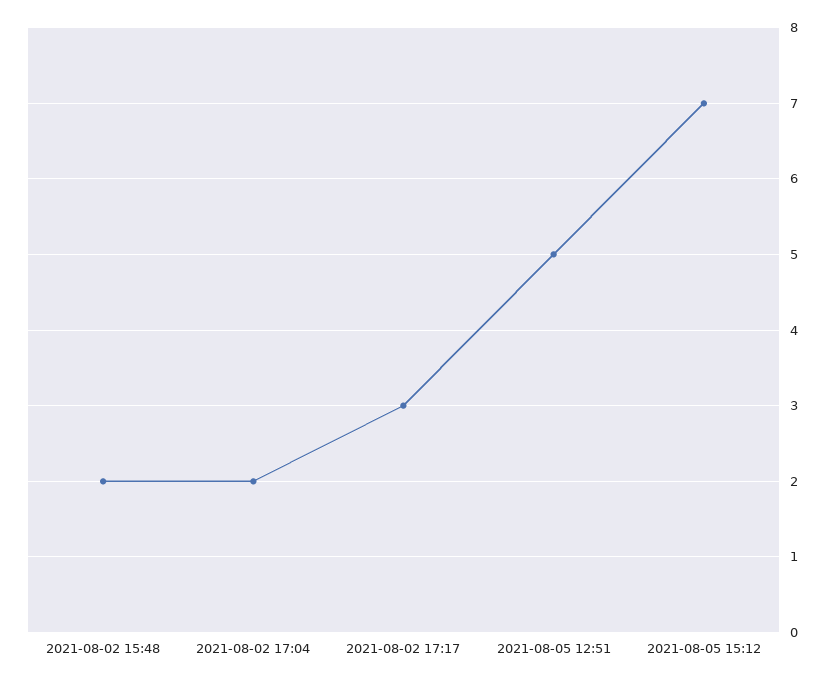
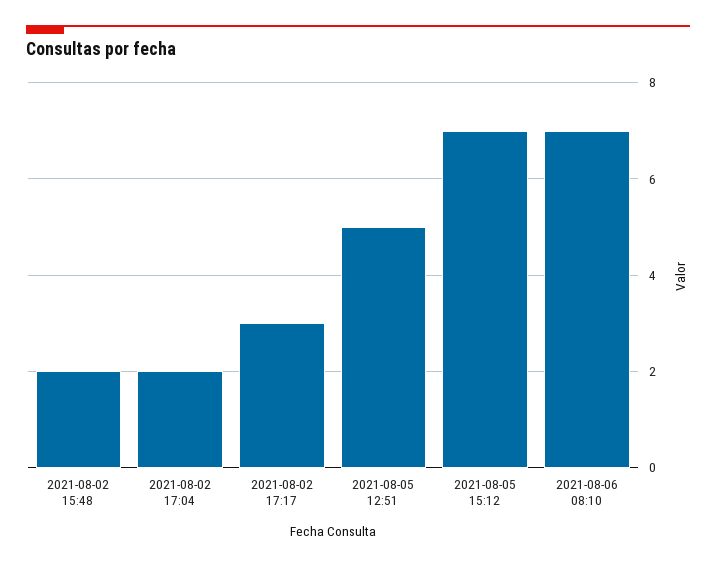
2021-08-06 08:10: none -> 7

